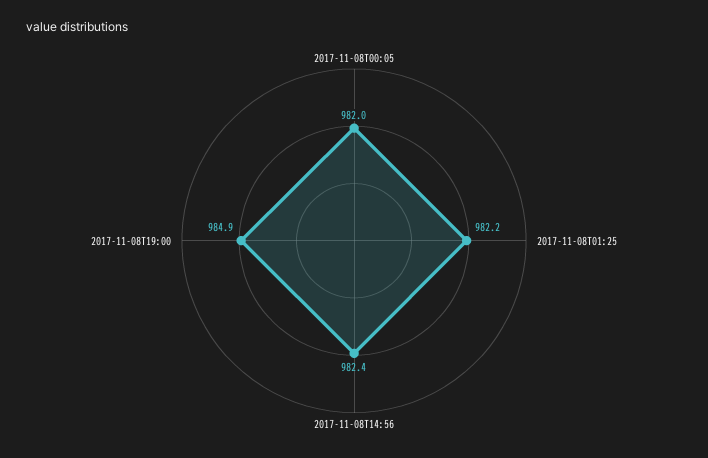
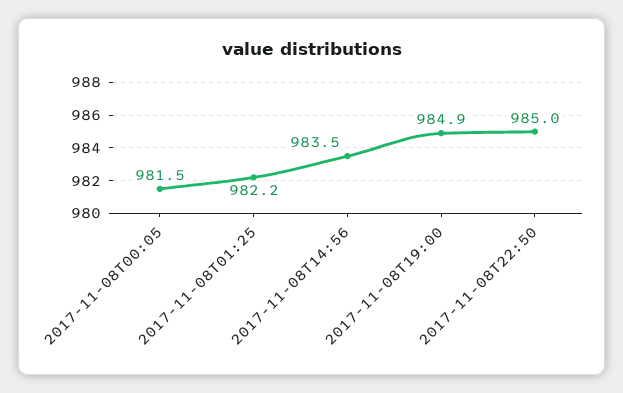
2017-11-08T00:05: 982 -> 981.5
2017-11-08T14:56: 982.4 -> 983.5
2017-11-08T22:50: none -> 985

